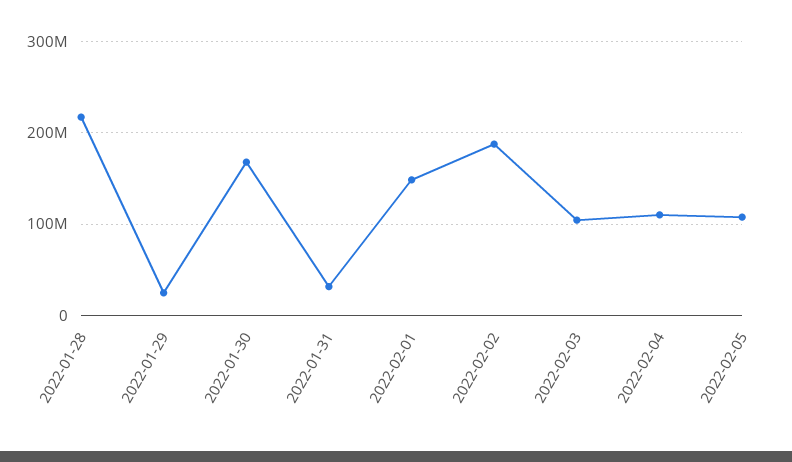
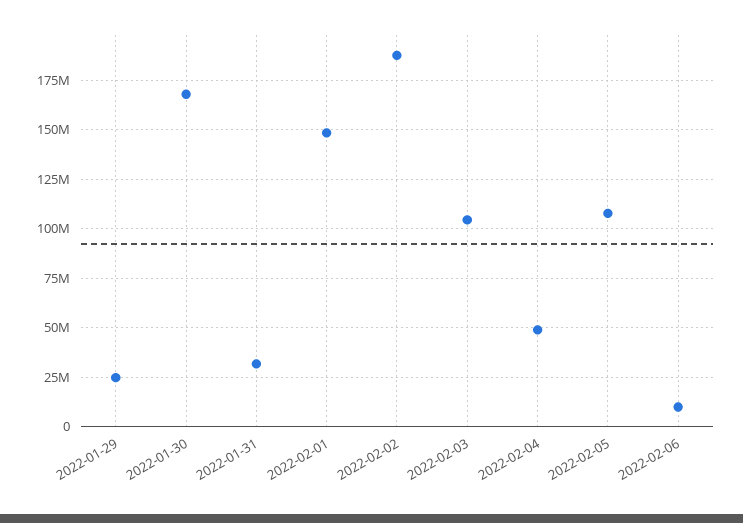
2022-01-28: 220000000 -> none
2022-02-04: 110000000 -> 50000000
2022-02-06: none -> 10000000

